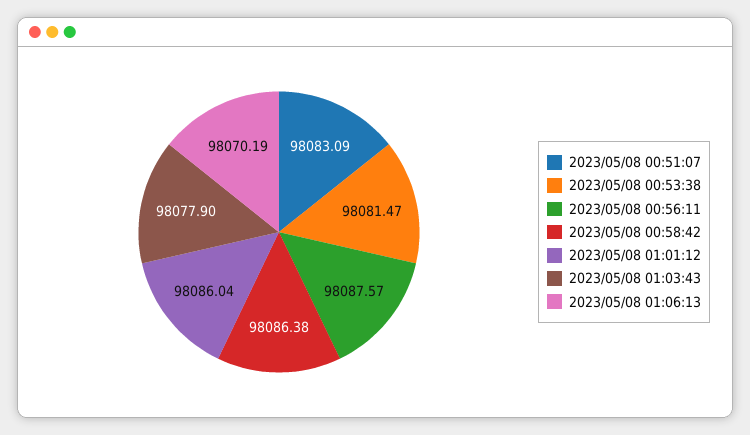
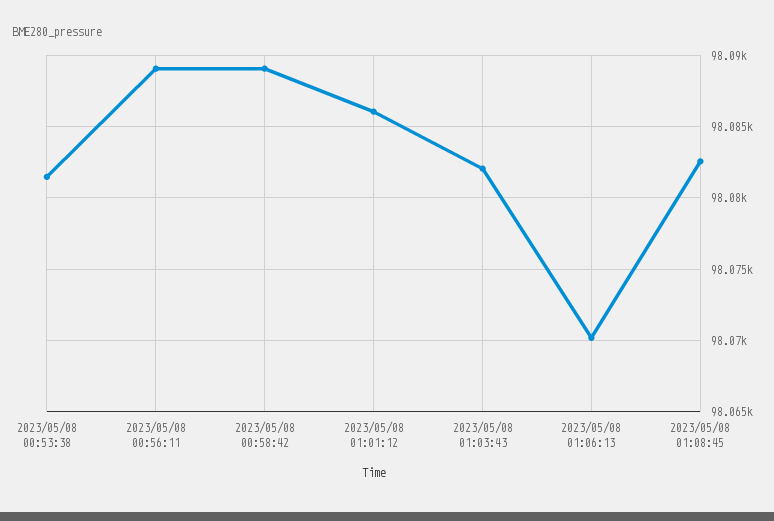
2023/05/08 00:51:07: 98083.09 -> none
2023/05/08 00:56:11: 98087.57 -> 98089
2023/05/08 00:58:42: 98086.38 -> 98089
2023/05/08 01:03:43: 98077.9 -> 98082
2023/05/08 01:08:45: none -> 98082.5

